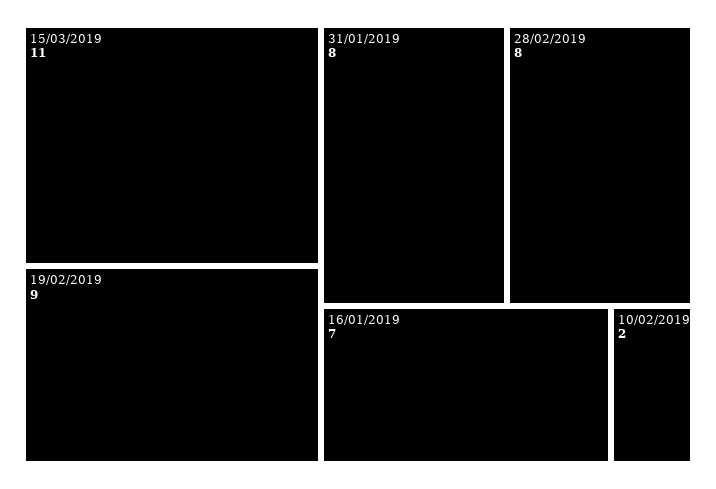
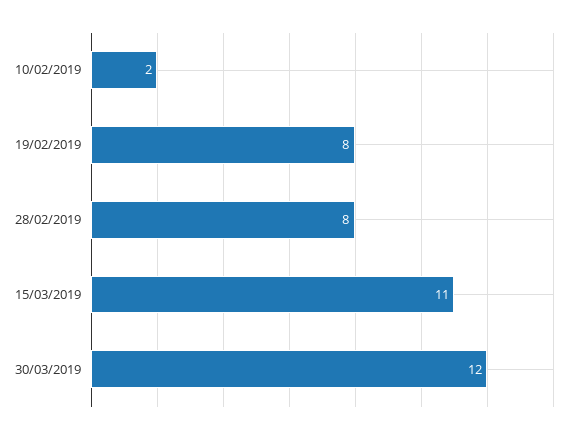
19/02/2019: 9 -> 8
31/01/2019: 8 -> none
16/01/2019: 7 -> none
30/03/2019: none -> 12

